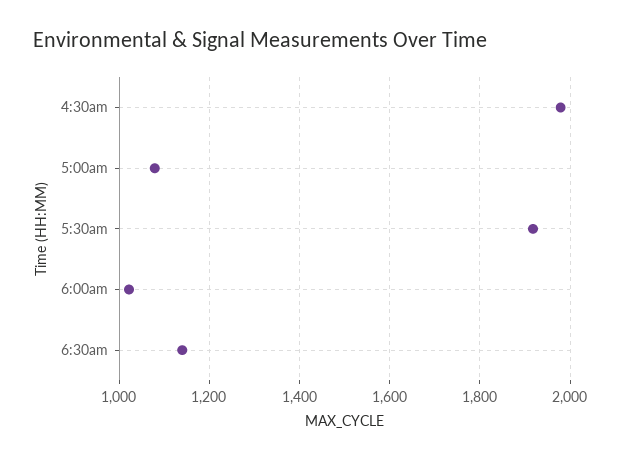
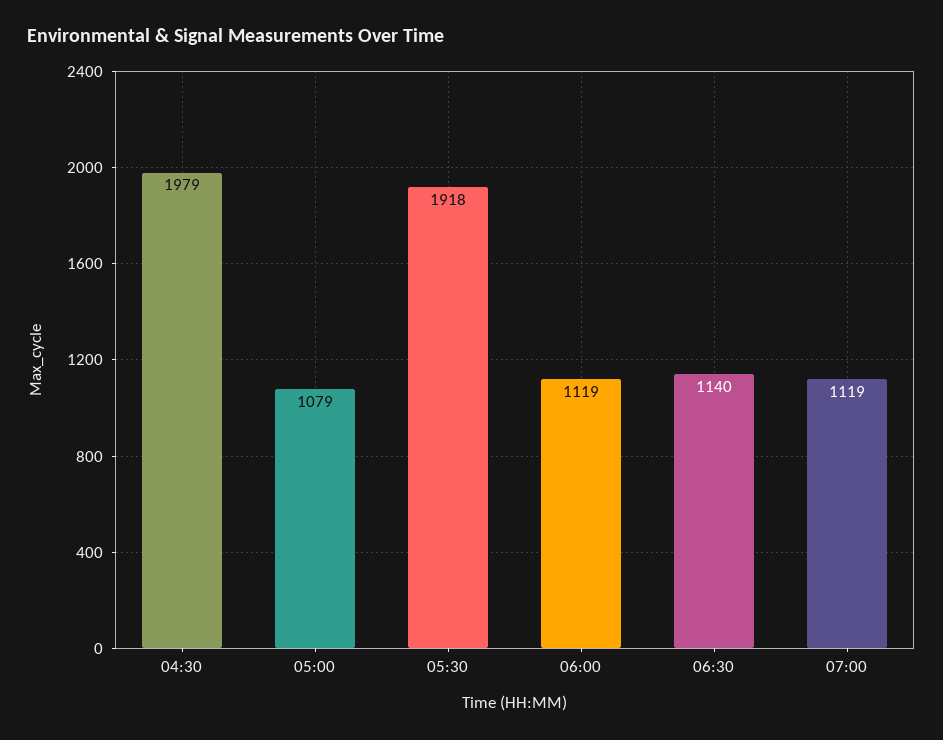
6:00am: 1020 -> 1119
07:00: none -> 1119

